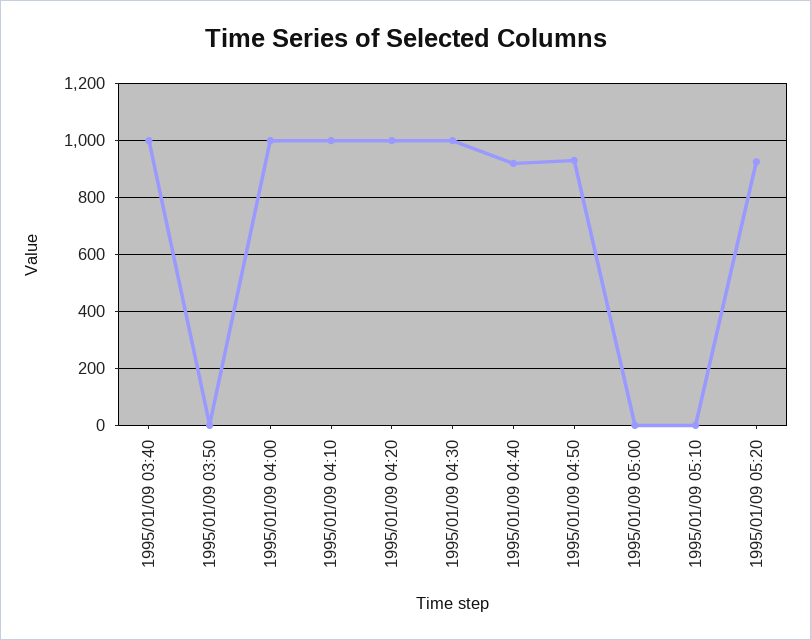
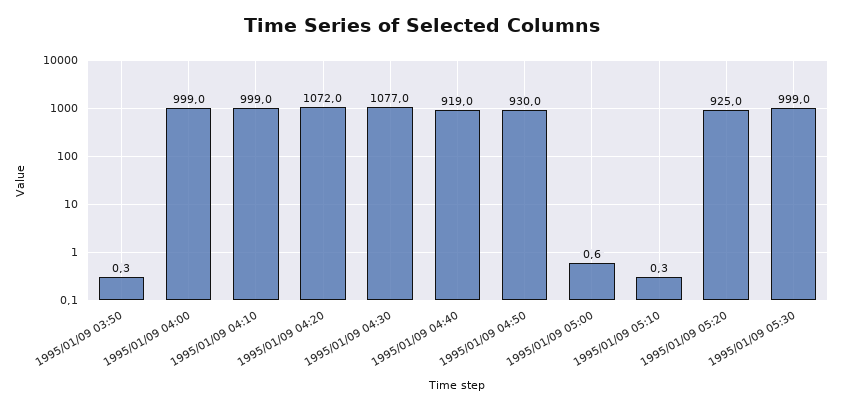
1995/01/09 03:40: 1000 -> none
1995/01/09 04:20: 1000 -> 1072
1995/01/09 04:30: 1000 -> 1077
1995/01/09 05:30: none -> 999

